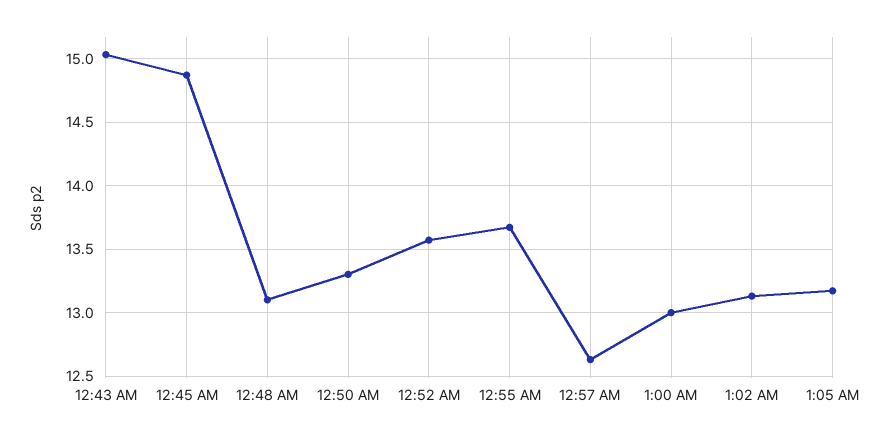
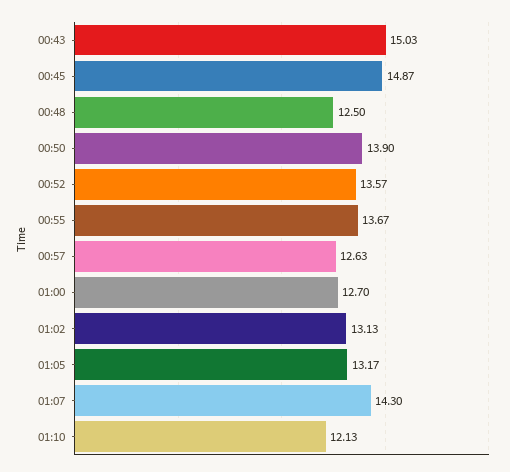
12:48 AM: 13.1 -> 12.5
12:50 AM: 13.3 -> 13.9
1:00 AM: 13 -> 12.7
01:07: none -> 14.3
01:10: none -> 12.13

